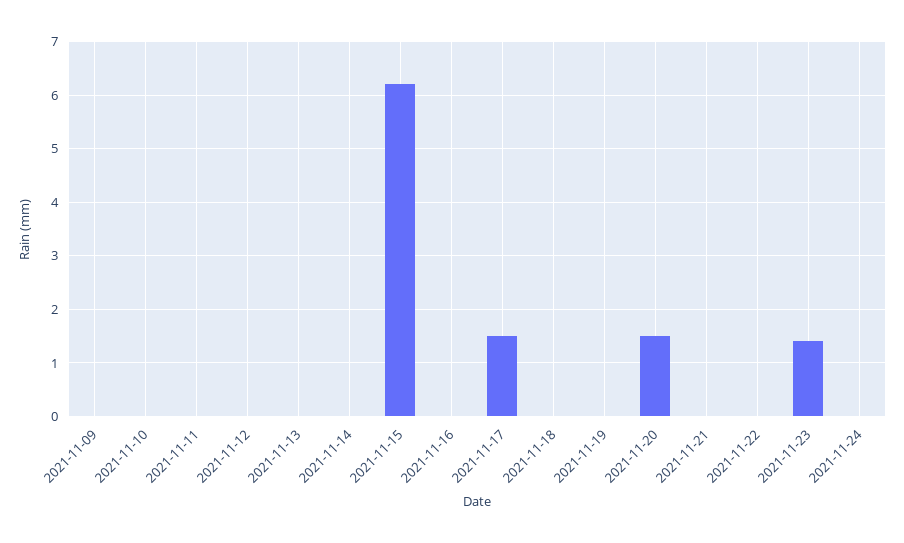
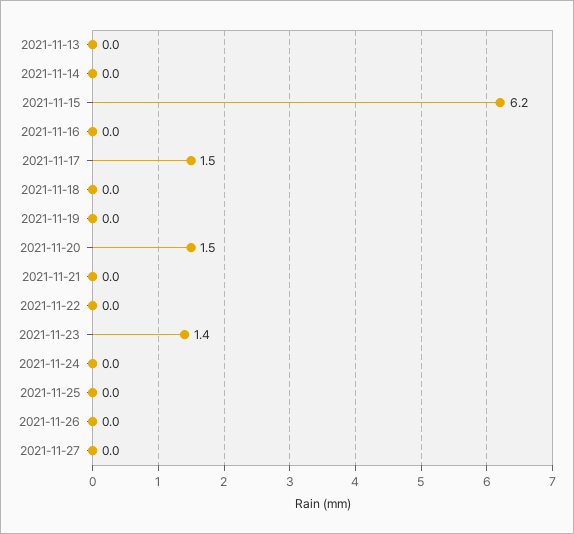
2021-11-09: 0 -> none
2021-11-10: 0 -> none
2021-11-11: 0 -> none
2021-11-12: 0 -> none
2021-11-25: none -> 0
2021-11-26: none -> 0
2021-11-27: none -> 0

